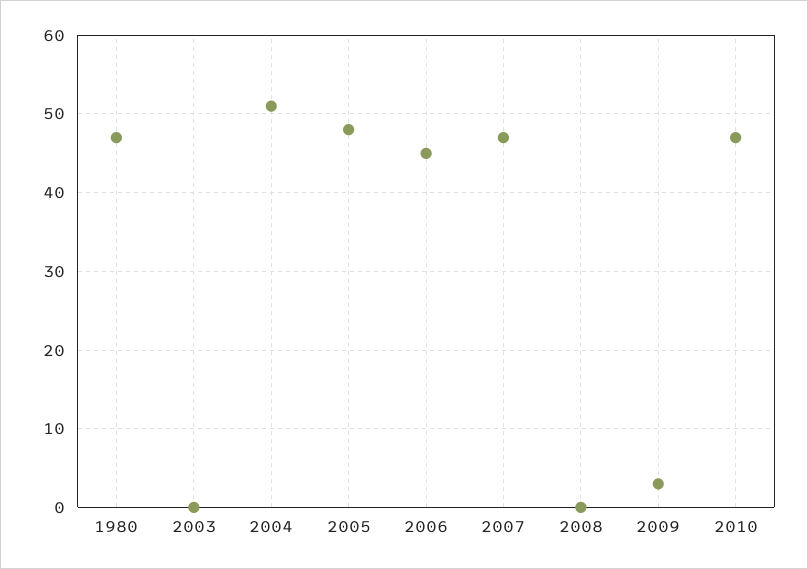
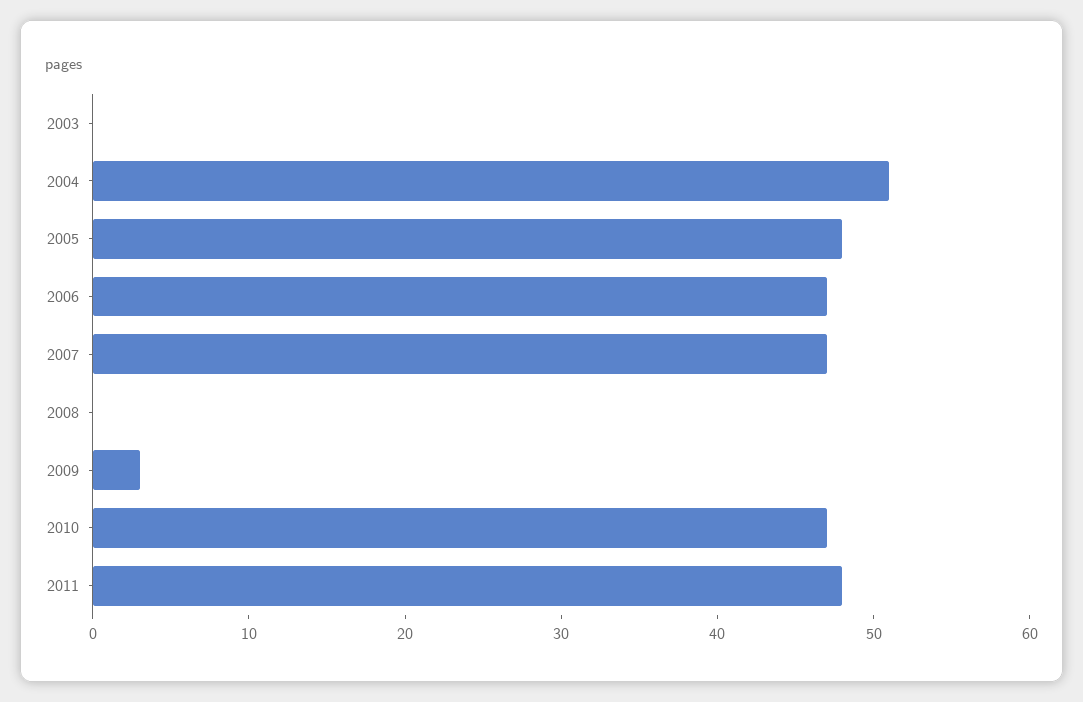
1980: 47 -> none
2006: 45 -> 47
2011: none -> 48

